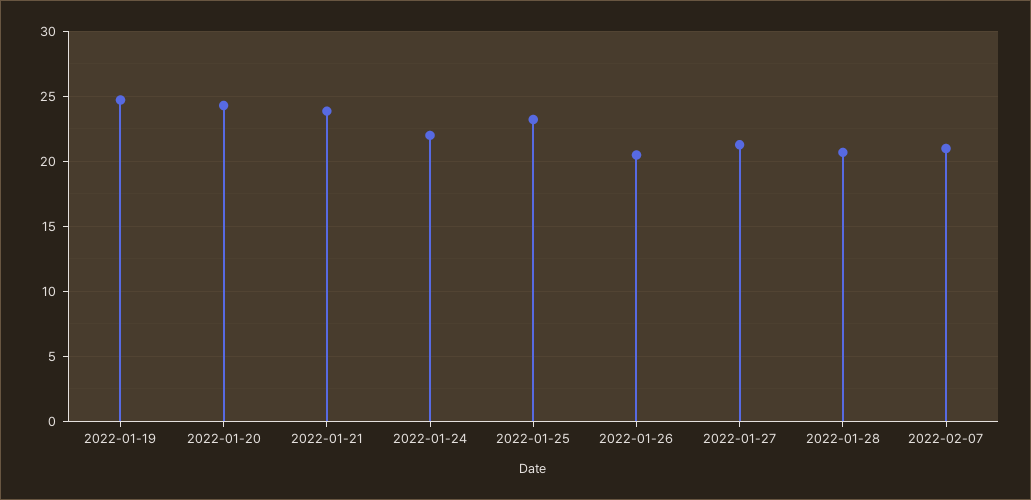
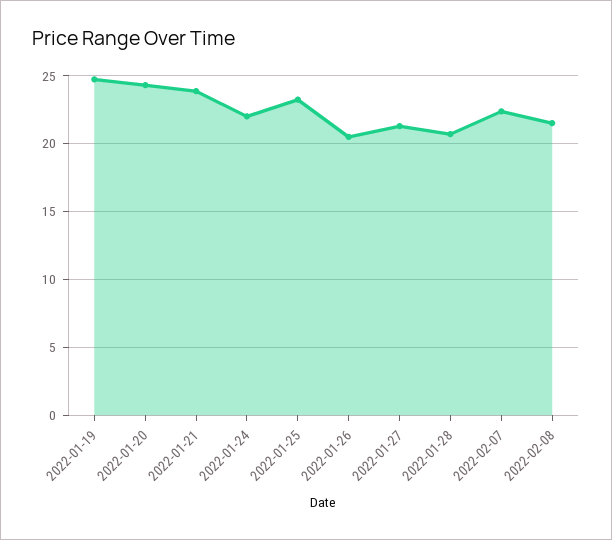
2022-02-07: 21 -> 22.5
2022-02-08: none -> 21.5

